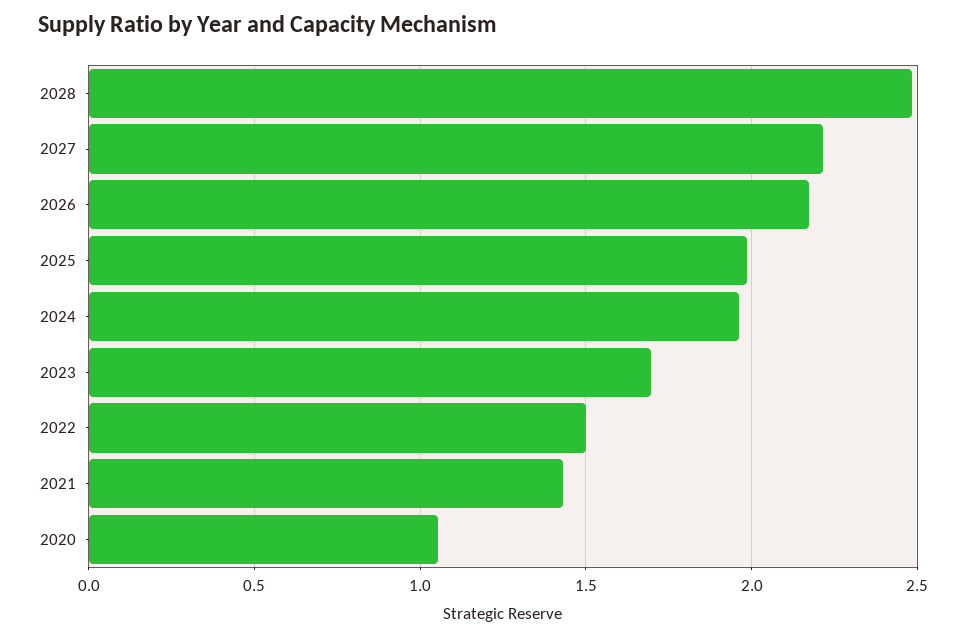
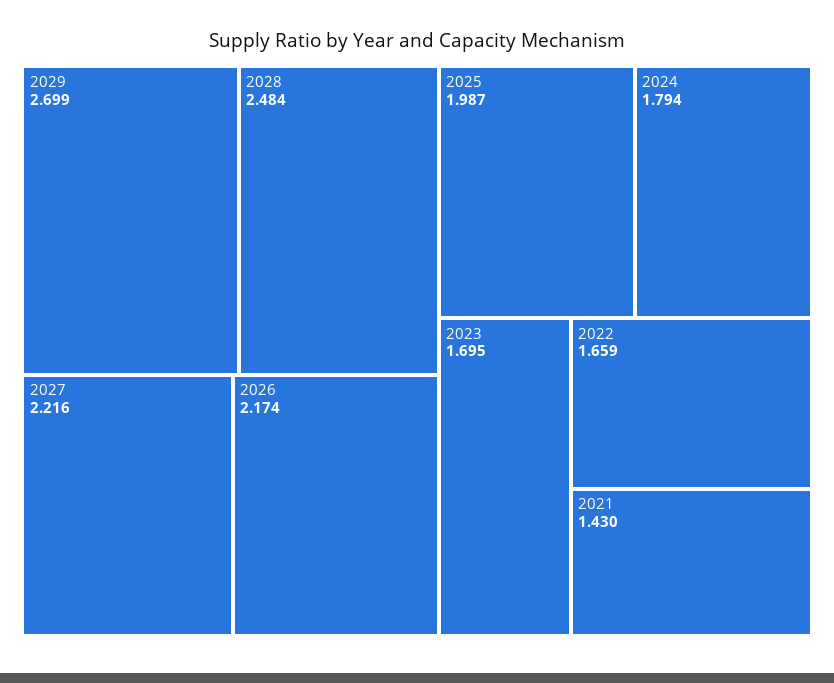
2024: 1.95 -> 1.794
2022: 1.5 -> 1.659
2020: 1.05 -> none
2029: none -> 2.699

